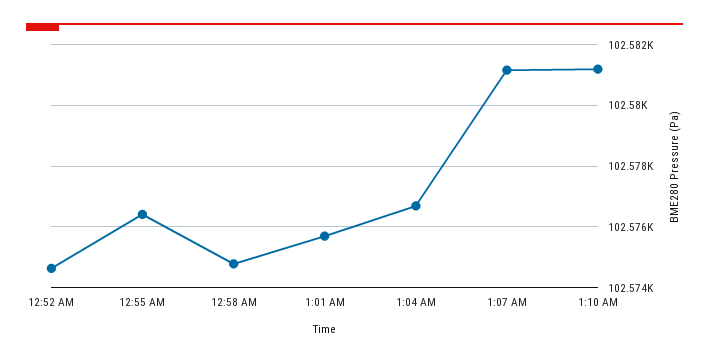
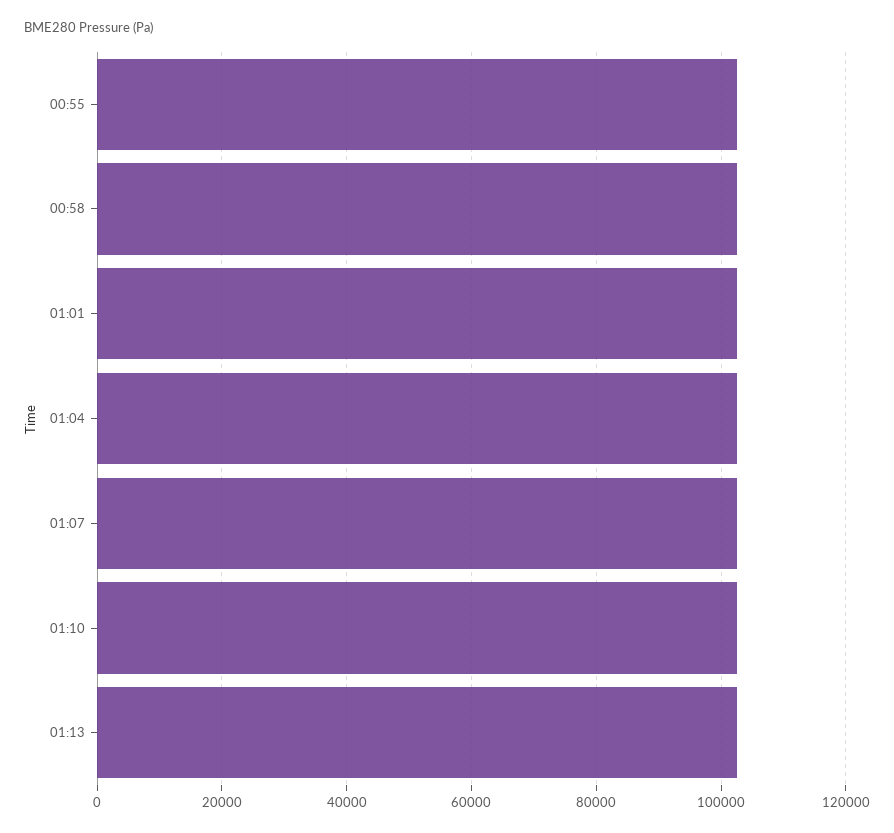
12:52 AM: 102574.6 -> none
01:13: none -> 102000

